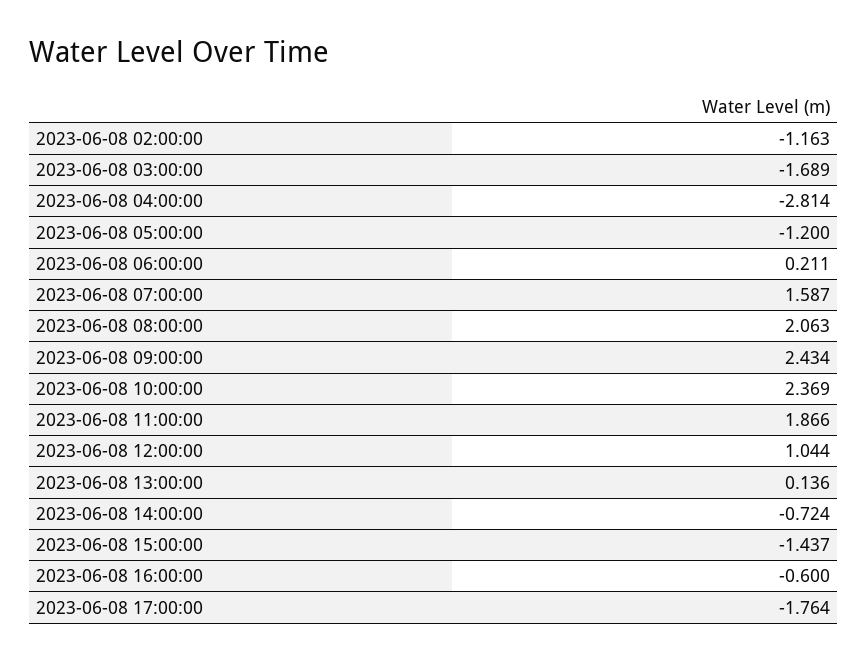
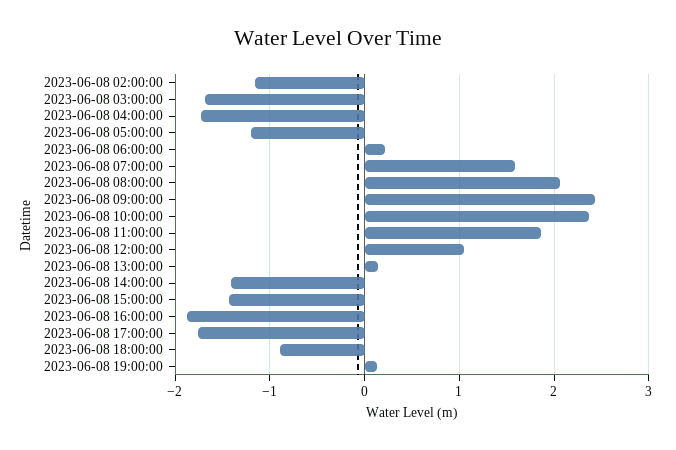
2023-06-08 04:00:00: -2.814 -> -1.7
2023-06-08 14:00:00: -0.724 -> -1.4
2023-06-08 16:00:00: -0.6 -> -1.9
2023-06-08 18:00:00: none -> -0.9
2023-06-08 19:00:00: none -> 0.1

